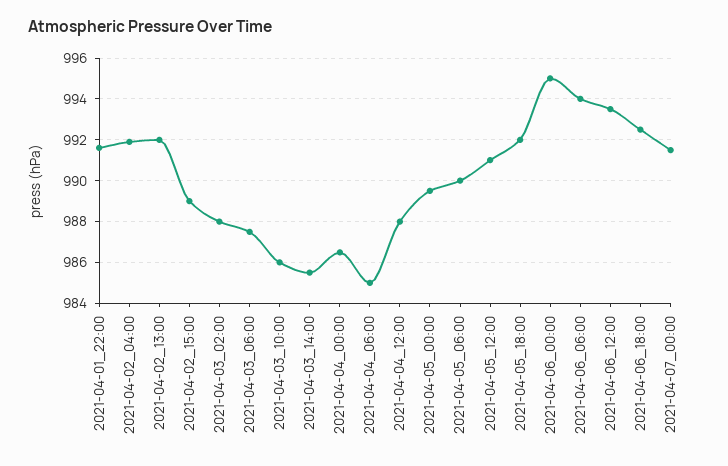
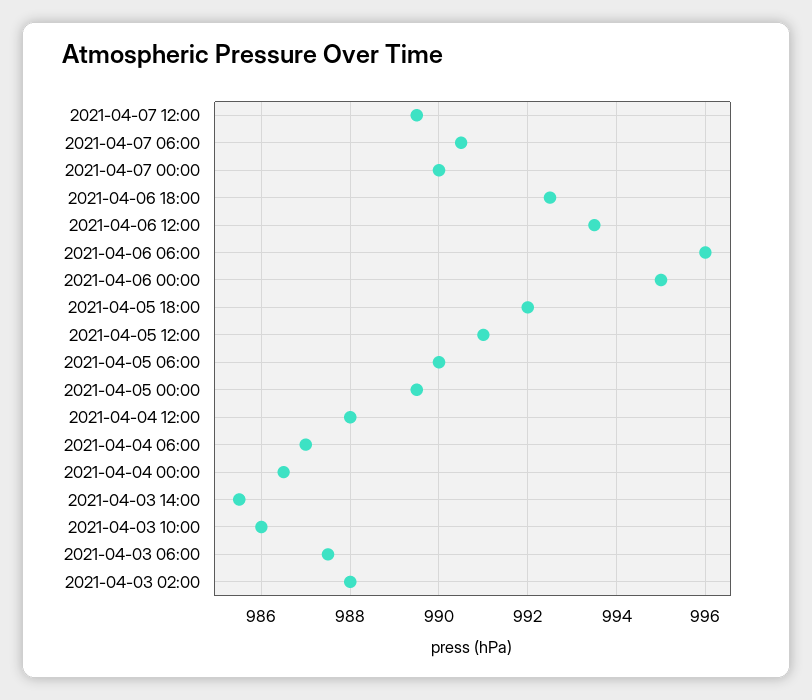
2021-04-01_22:00: 991.5 -> none
2021-04-02_04:00: 992 -> none
2021-04-02_13:00: 992 -> none
2021-04-02_15:00: 989 -> none
2021-04-04_06:00: 985 -> 987
2021-04-06_06:00: 994 -> 996
2021-04-07_00:00: 991.5 -> 990
2021-04-07 12:00: none -> 989.5
2021-04-07 06:00: none -> 990.5

